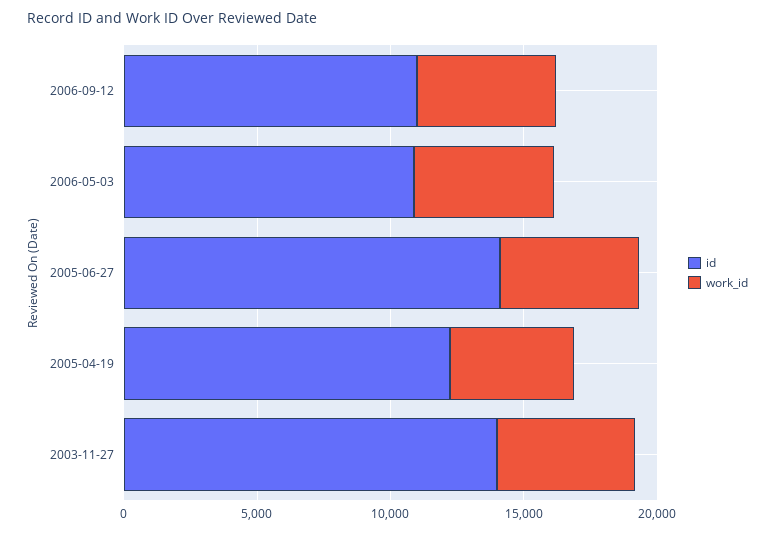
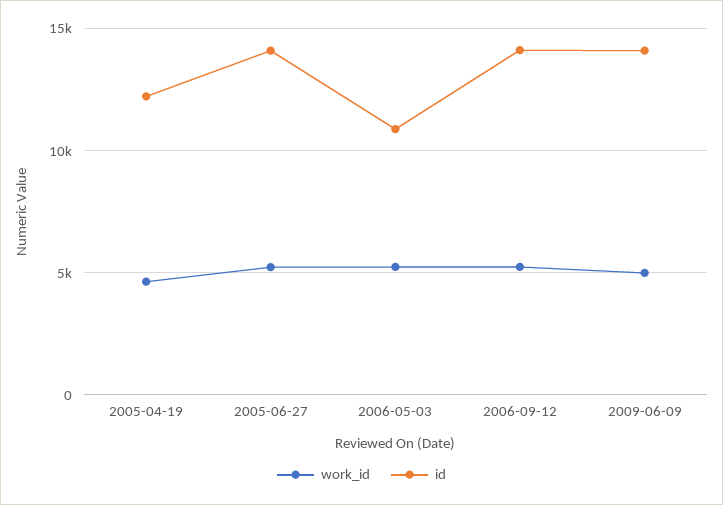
id, 2006-09-12: 11000 -> 14000
id, 2003-11-27: 14000 -> none
work_id, 2003-11-27: 5000 -> none
work_id, 2009-06-09: none -> 5000
id, 2009-06-09: none -> 14000

